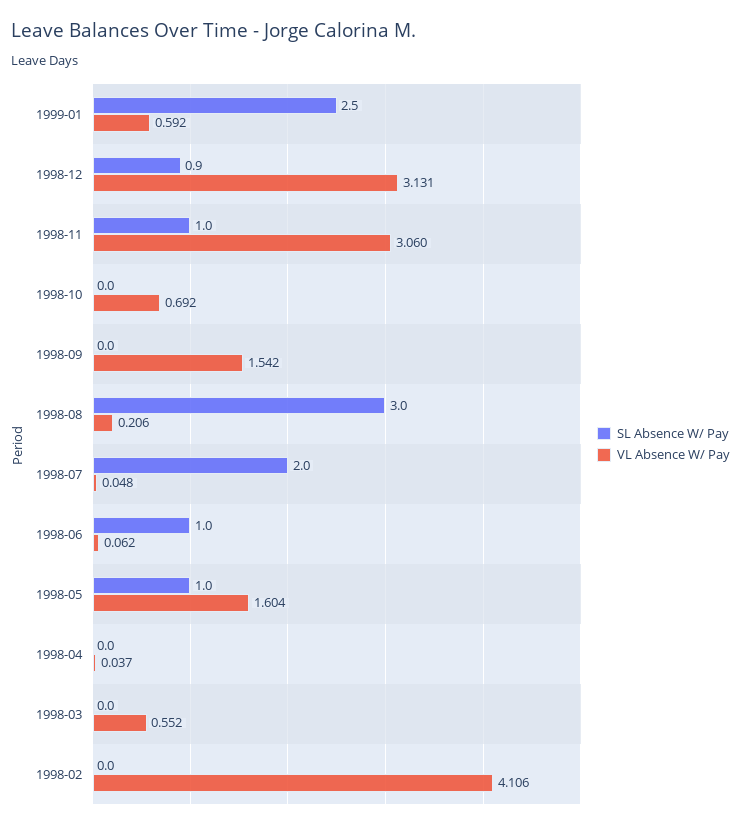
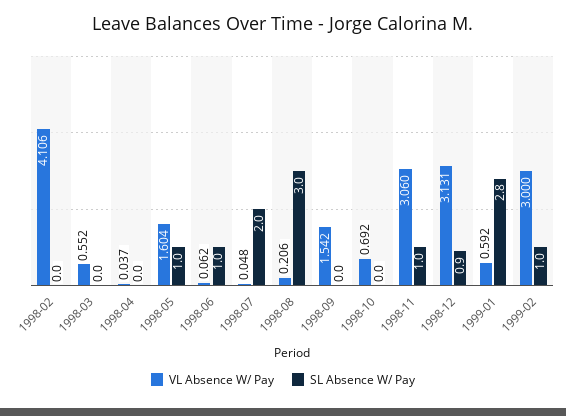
SL Absence W/ Pay, 1999-01: 2.5 -> 2.8
VL Absence W/ Pay, 1999-02: none -> 3
SL Absence W/ Pay, 1999-02: none -> 1

